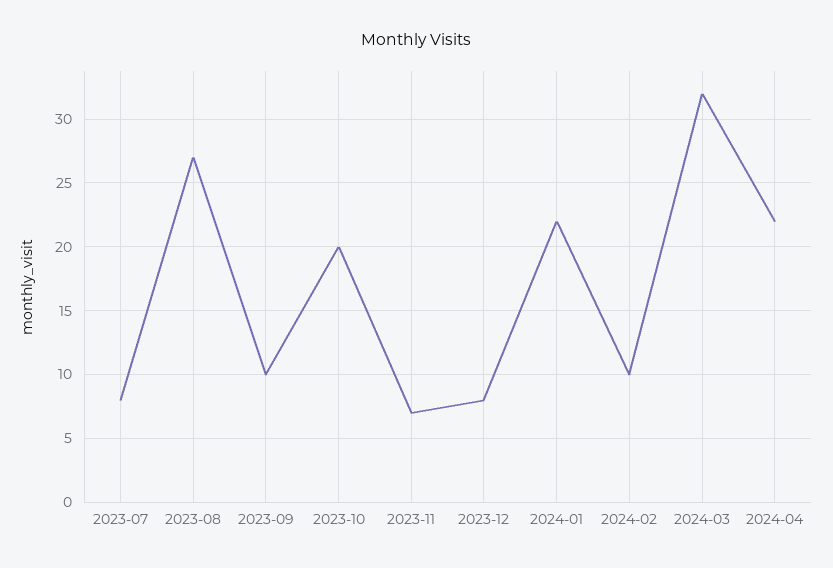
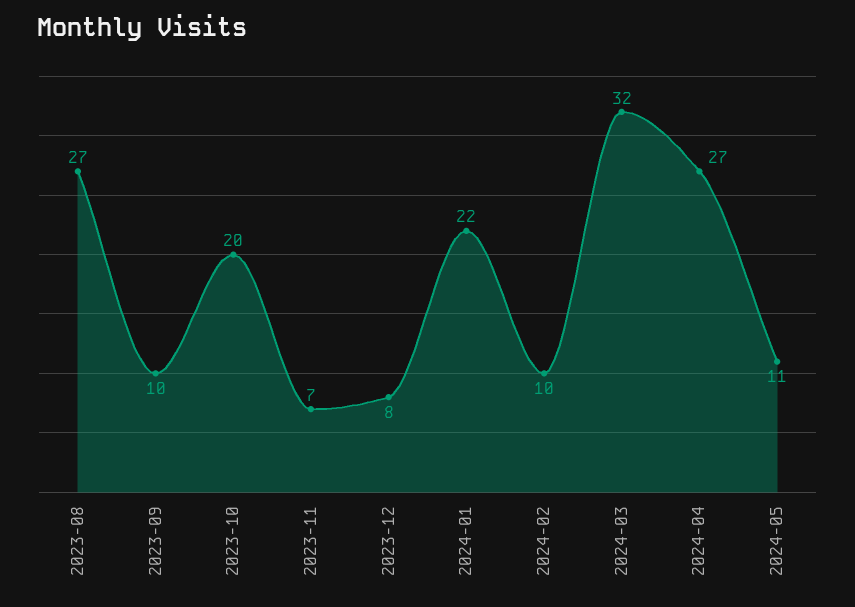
2023-07: 8 -> none
2024-04: 22 -> 27
2024-05: none -> 11

